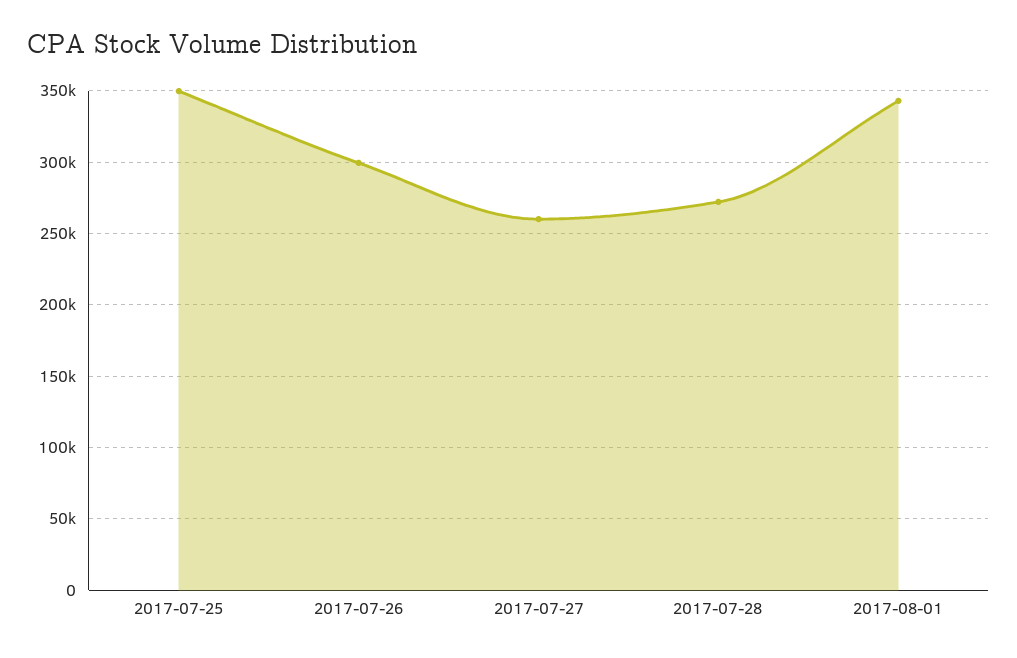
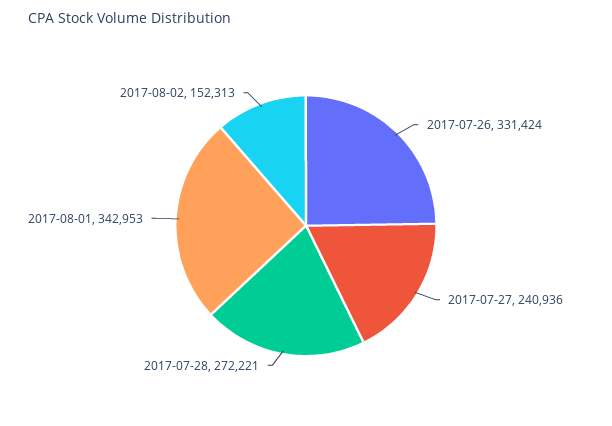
2017-07-25: 350000 -> none
2017-07-26: 300000 -> 331424
2017-07-27: 260000 -> 240936
2017-08-02: none -> 152313

